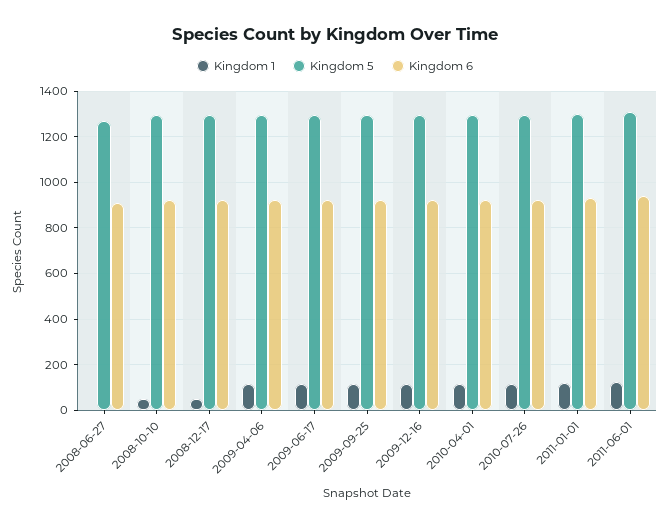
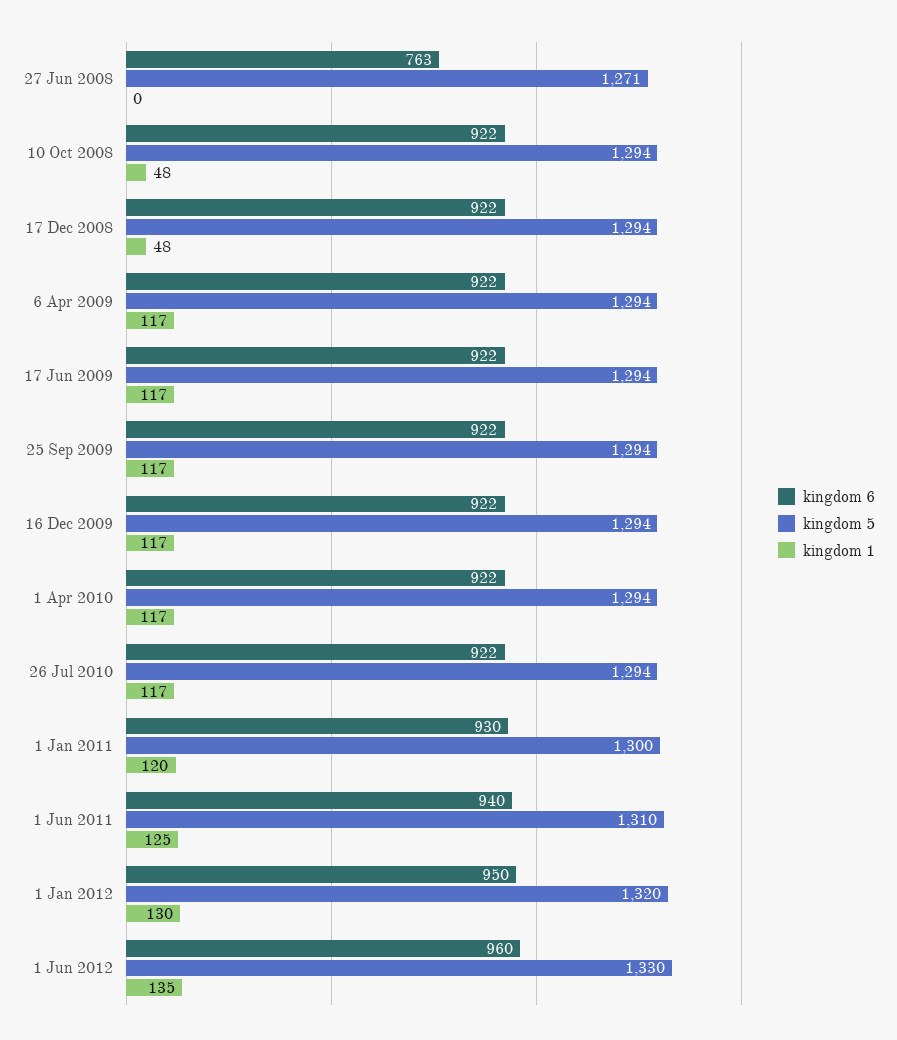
Kingdom 6, 2008-06-27: 900 -> 763
Kingdom 6, 1 Jan 2012: none -> 950
Kingdom 5, 1 Jan 2012: none -> 1320
Kingdom 1, 1 Jan 2012: none -> 130
Kingdom 6, 1 Jun 2012: none -> 960
Kingdom 5, 1 Jun 2012: none -> 1330
Kingdom 1, 1 Jun 2012: none -> 135

